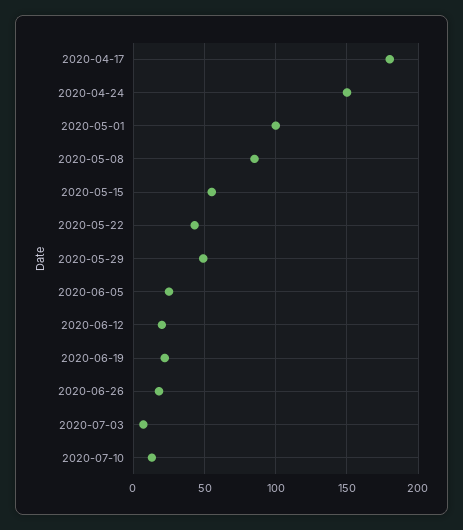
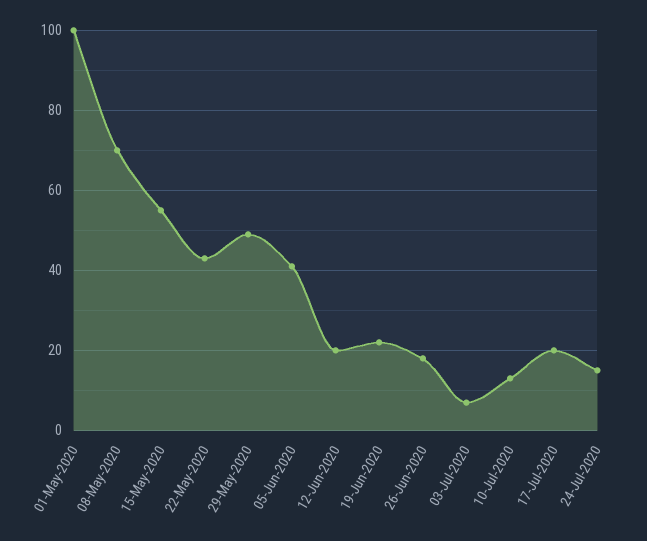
2020-04-17: 180 -> none
2020-04-24: 150 -> none
2020-05-08: 85 -> 70
2020-06-05: 25 -> 40
17-Jul-2020: none -> 20
24-Jul-2020: none -> 15

